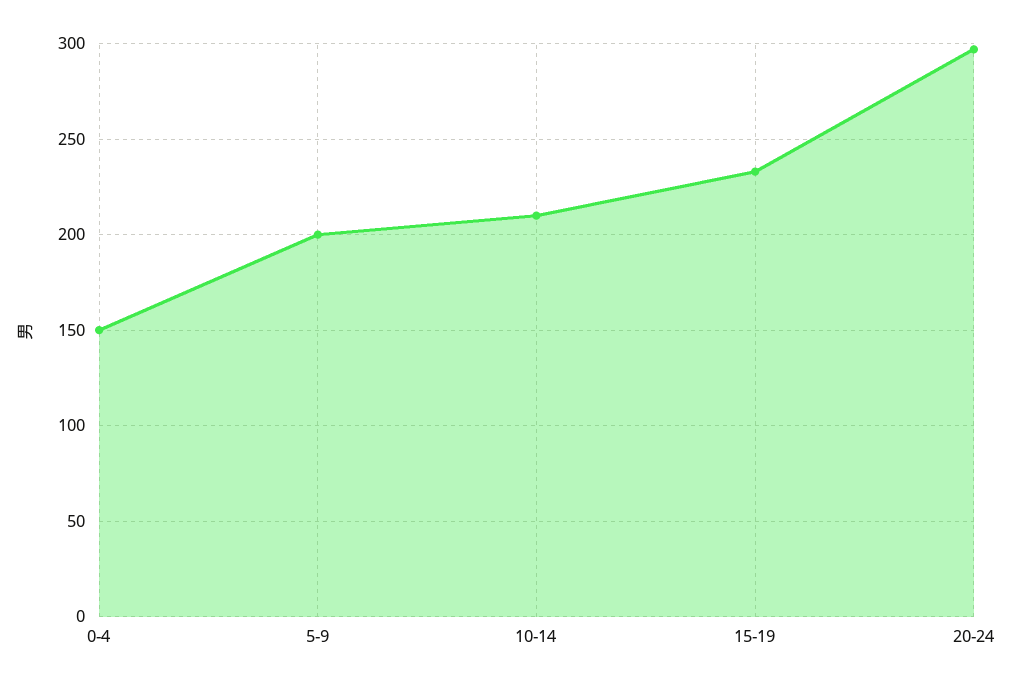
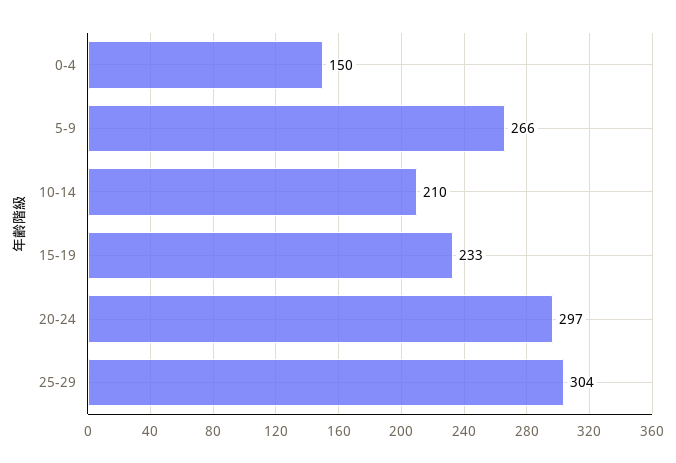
5-9: 200 -> 266
25-29: none -> 304

